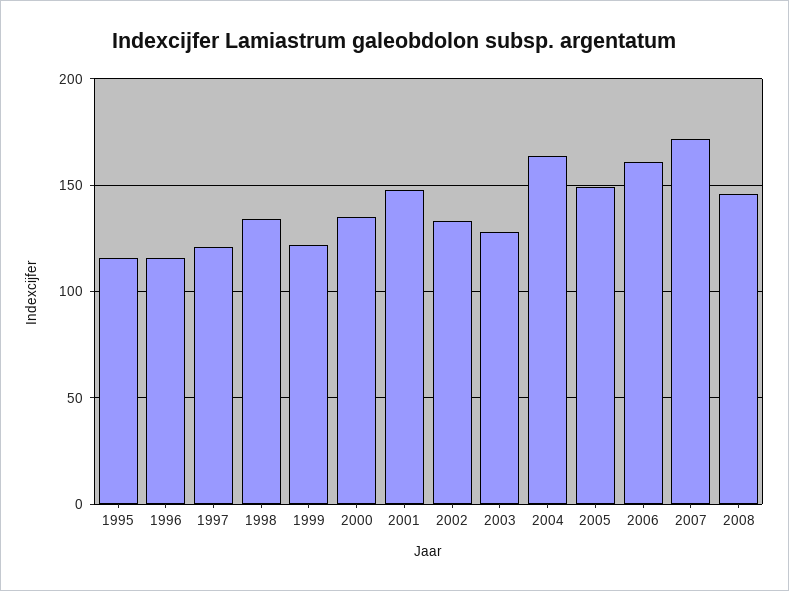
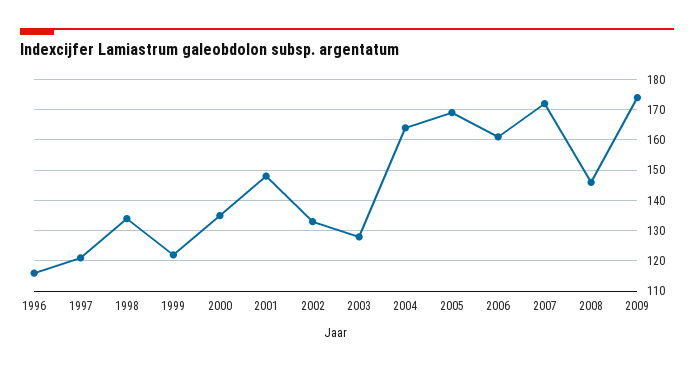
1995: 115 -> none
2005: 150 -> 170
2009: none -> 175

